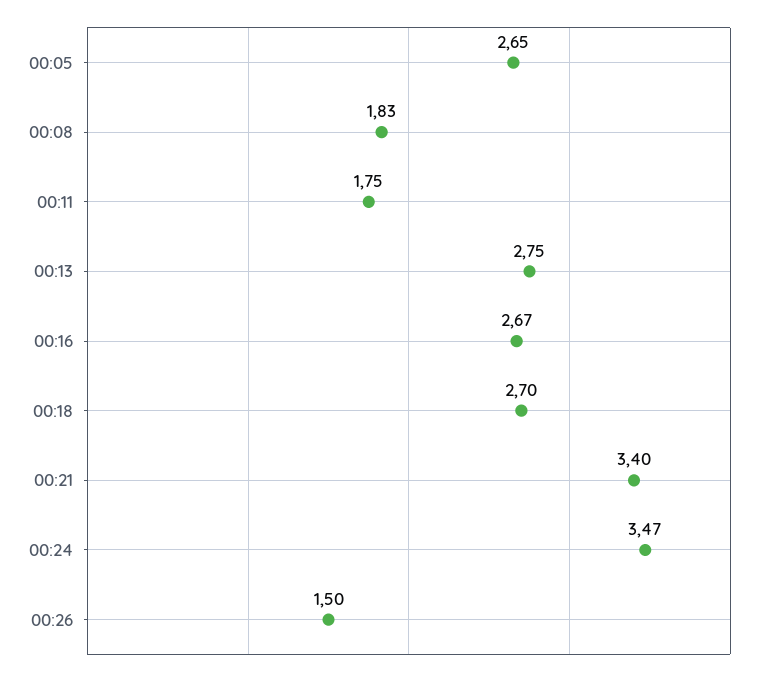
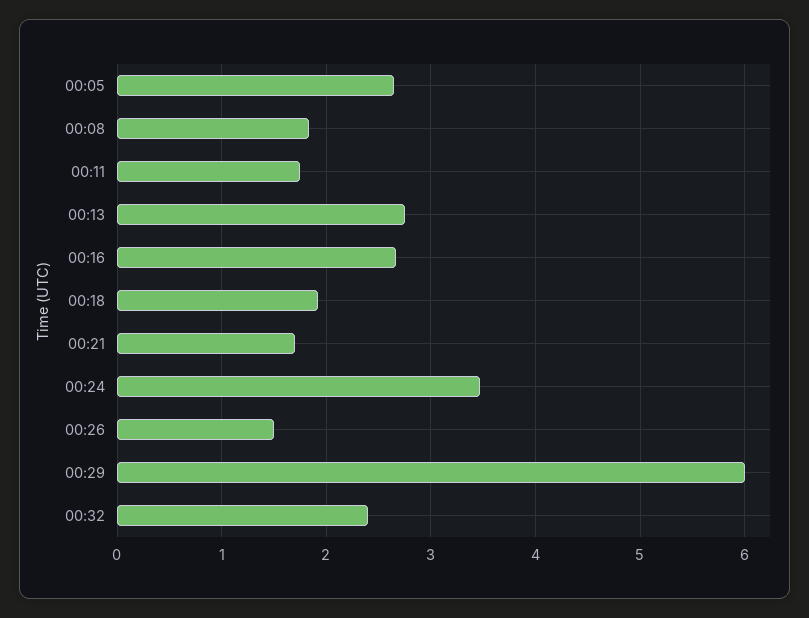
00:18: 2.7 -> 1.9
00:21: 3.4 -> 1.7
00:29: none -> 6
00:32: none -> 2.4

